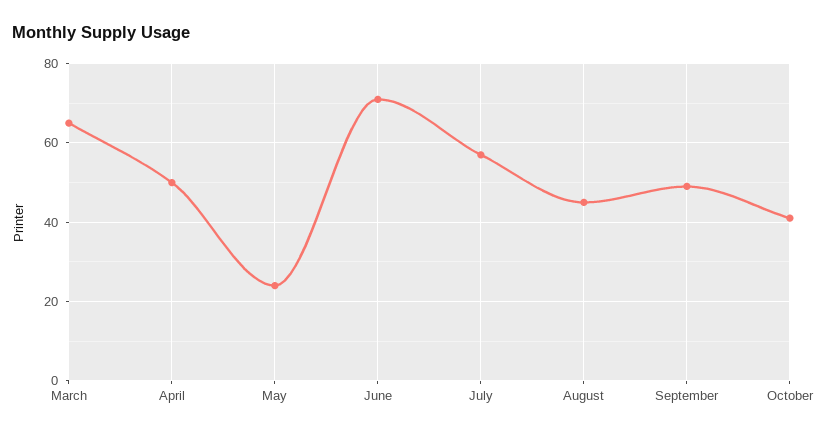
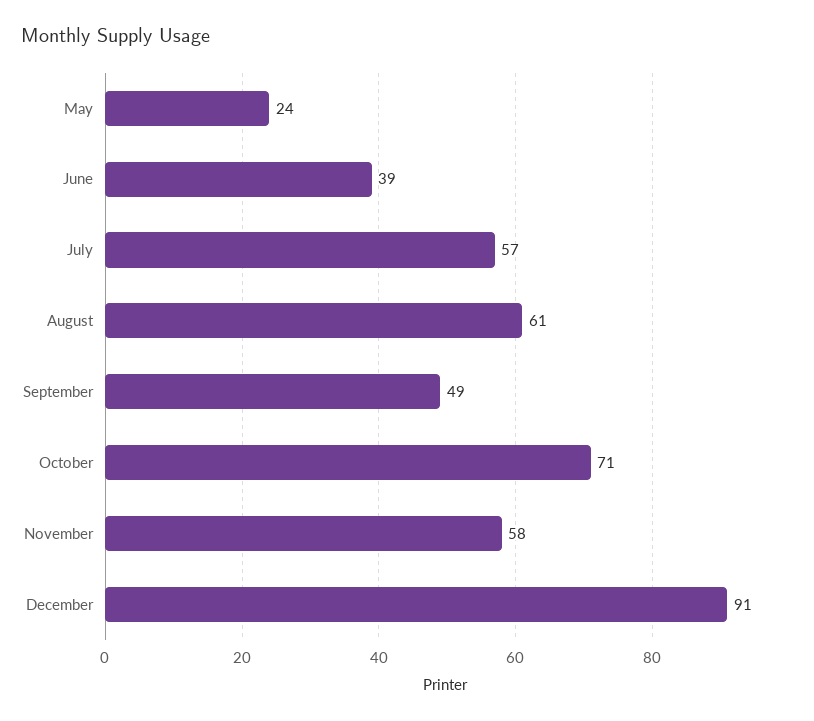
March: 65 -> none
April: 50 -> none
June: 70 -> 39
August: 45 -> 61
October: 40 -> 71
November: none -> 58
December: none -> 91

